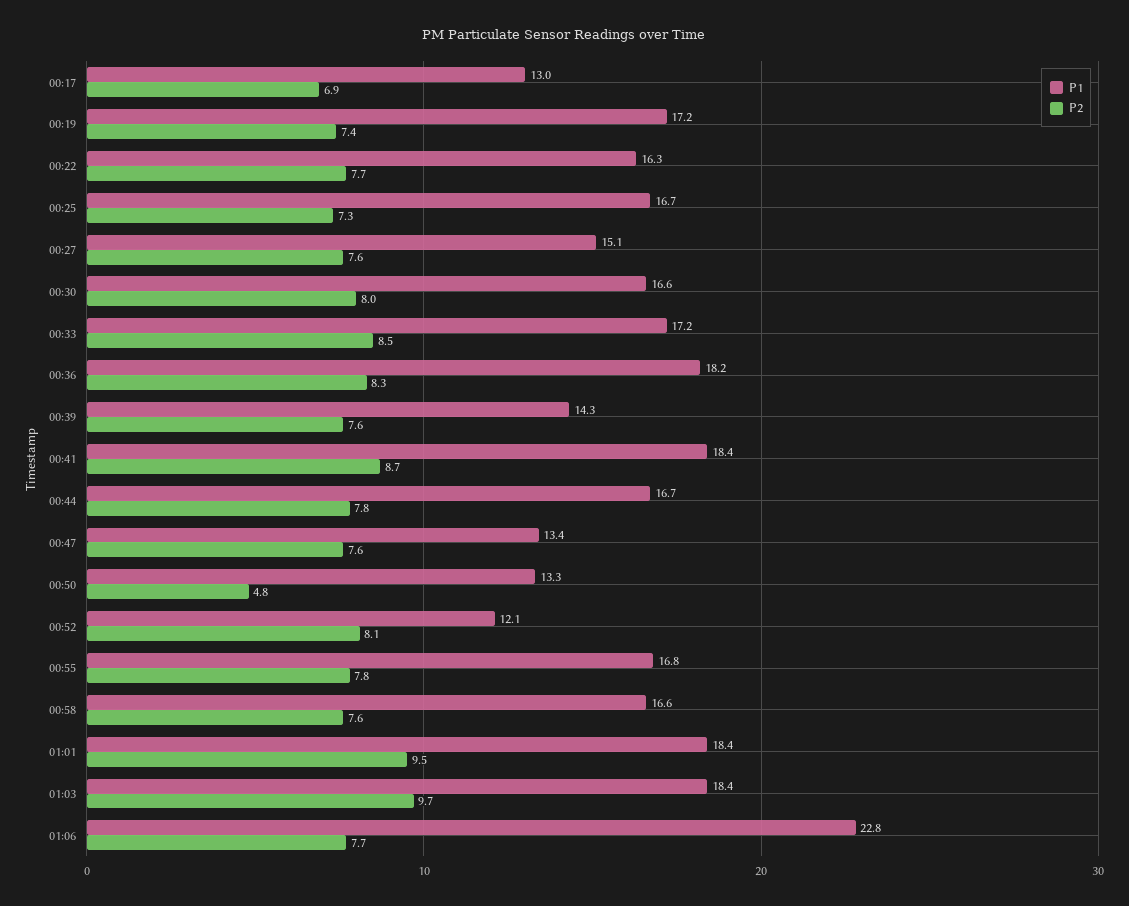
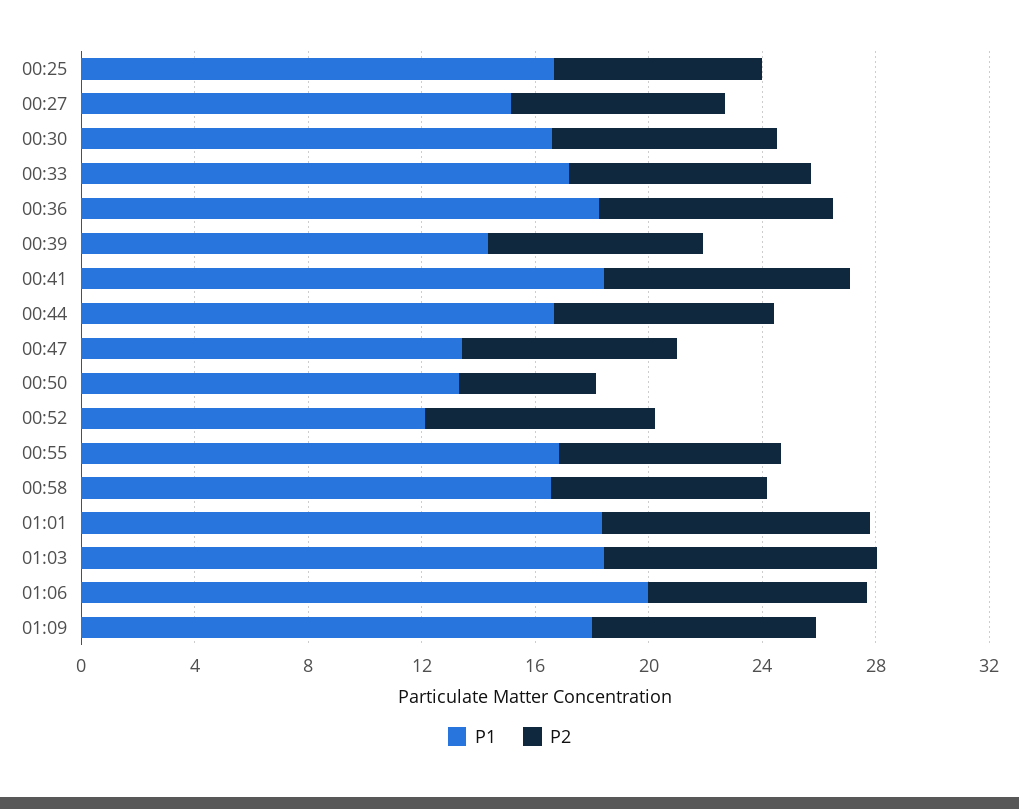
P1, 00:17: 13 -> none
P2, 00:17: 6.9 -> none
P1, 00:19: 17.2 -> none
P2, 00:19: 7.4 -> none
P1, 00:22: 16.3 -> none
P2, 00:22: 7.7 -> none
P1, 01:06: 22.8 -> 20
P1, 01:09: none -> 18
P2, 01:09: none -> 8

